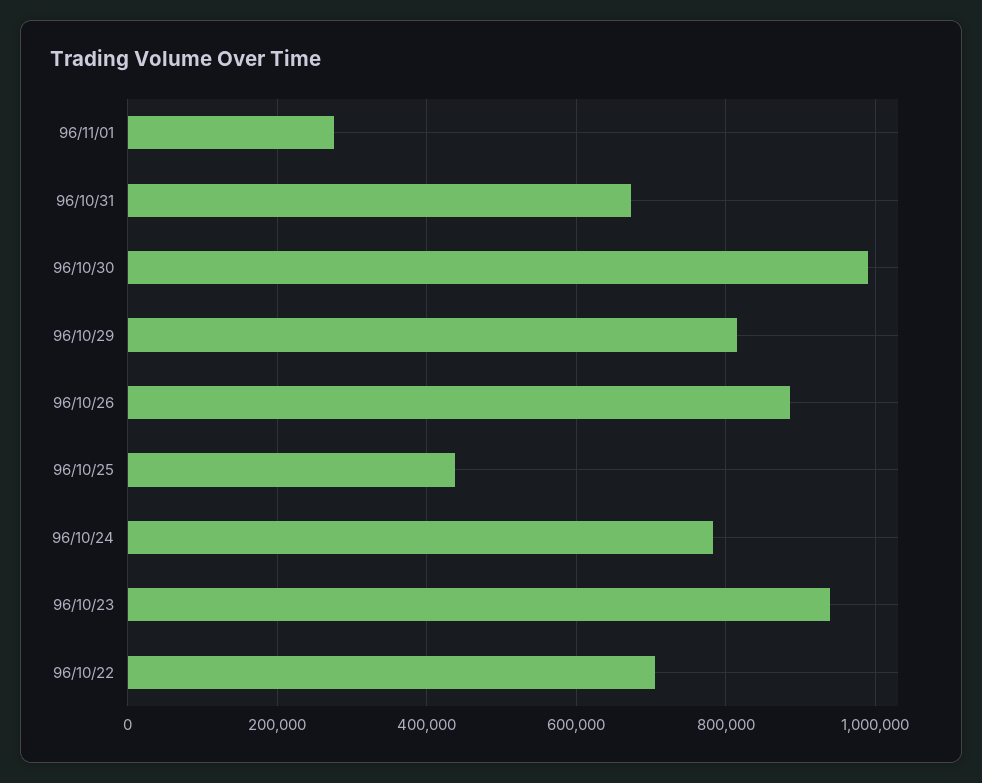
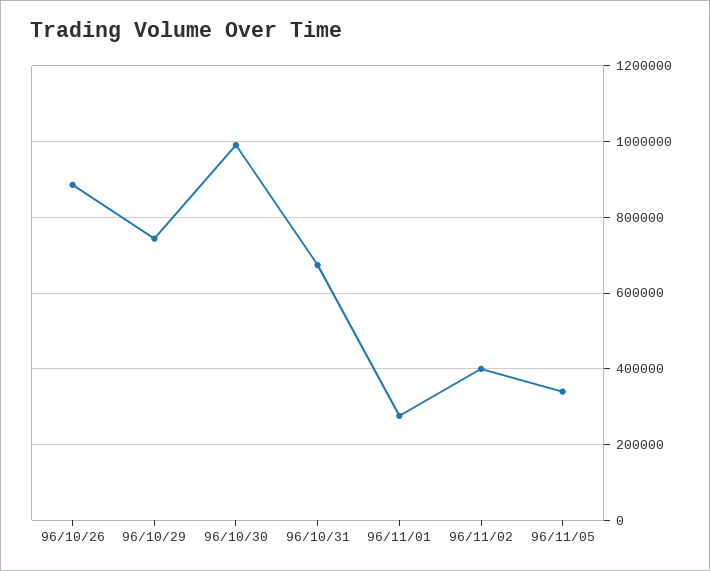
96/10/29: 820000 -> 740000
96/10/25: 440000 -> none
96/10/24: 780000 -> none
96/10/23: 940000 -> none
96/10/22: 700000 -> none
96/11/02: none -> 400000
96/11/05: none -> 340000

